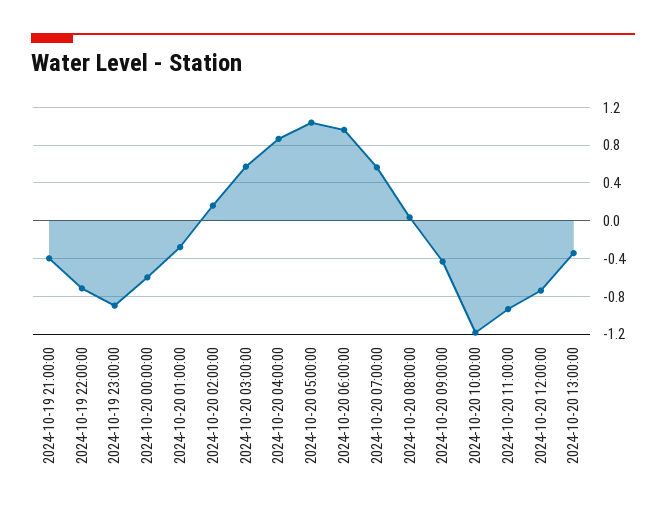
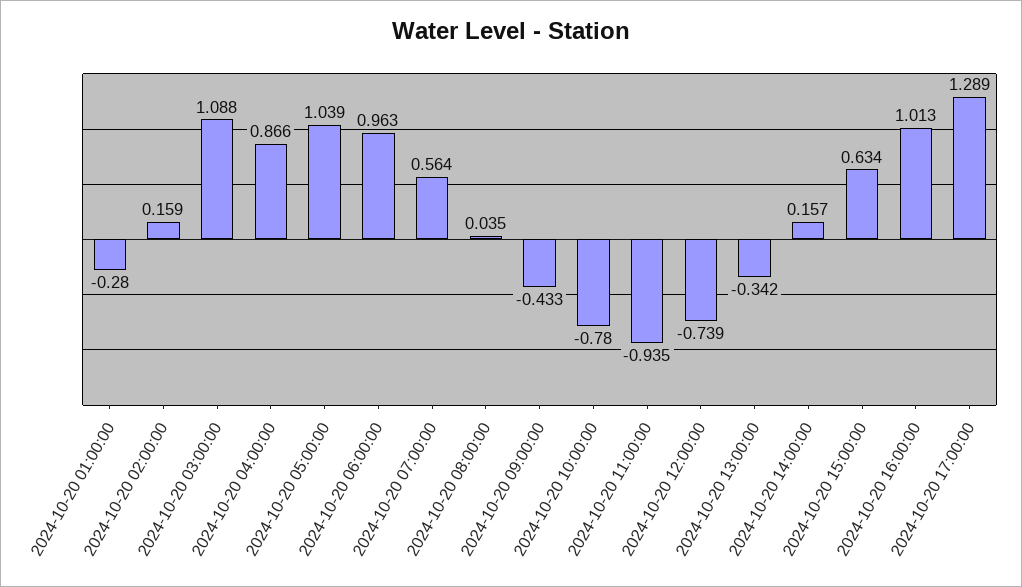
2024-10-19 21:00:00: -0.4 -> none
2024-10-19 22:00:00: -0.7 -> none
2024-10-19 23:00:00: -0.9 -> none
2024-10-20 00:00:00: -0.6 -> none
2024-10-20 03:00:00: 0.6 -> 1.088
2024-10-20 10:00:00: -1.2 -> -0.78
2024-10-20 14:00:00: none -> 0.157
2024-10-20 15:00:00: none -> 0.634
2024-10-20 16:00:00: none -> 1.013
2024-10-20 17:00:00: none -> 1.289

